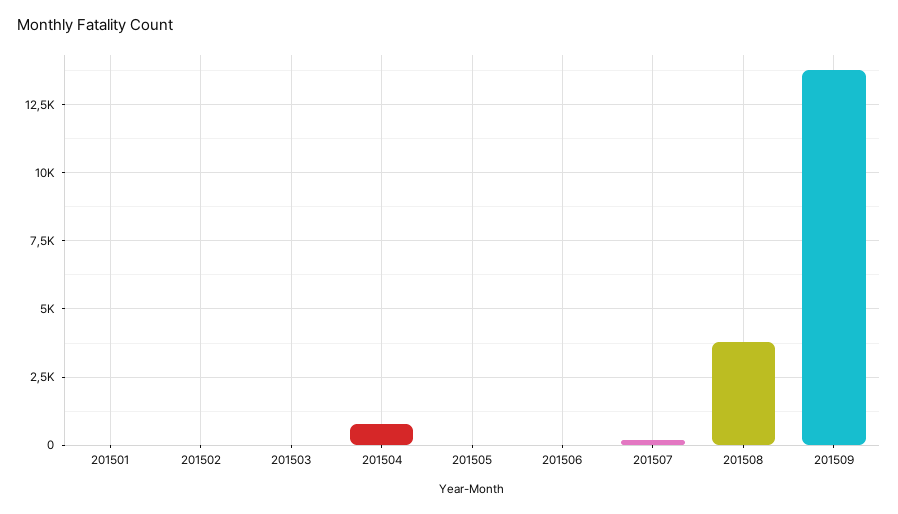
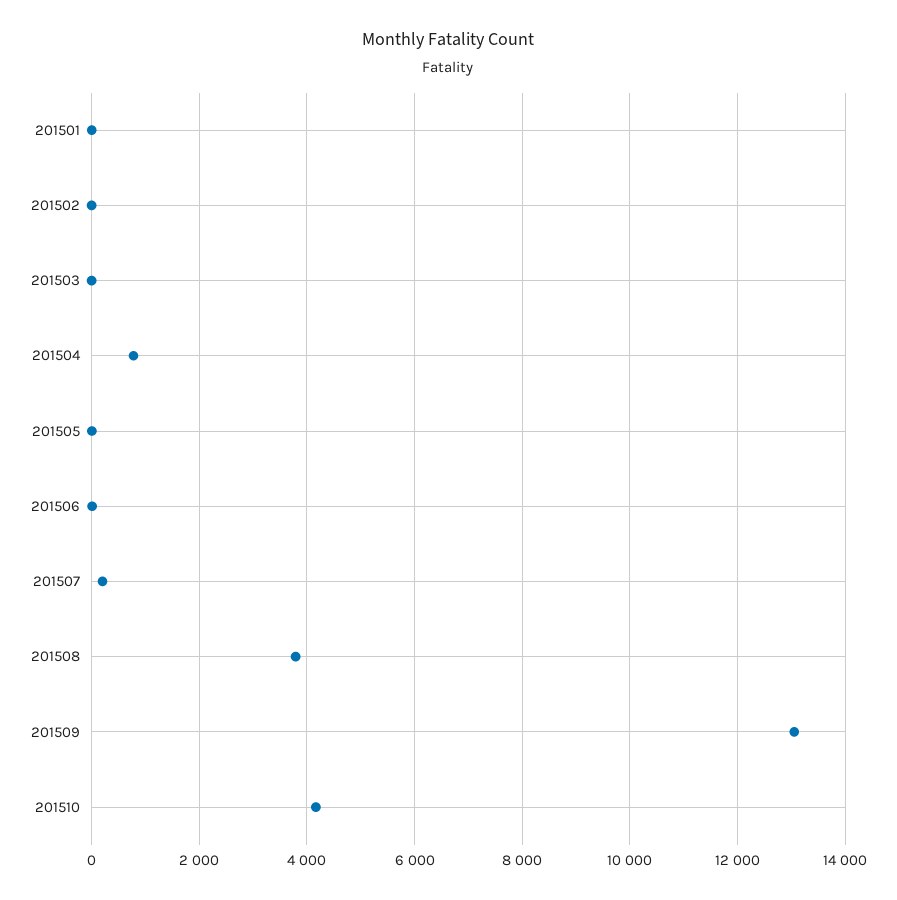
201509: 13750 -> 13000
201510: none -> 4200

